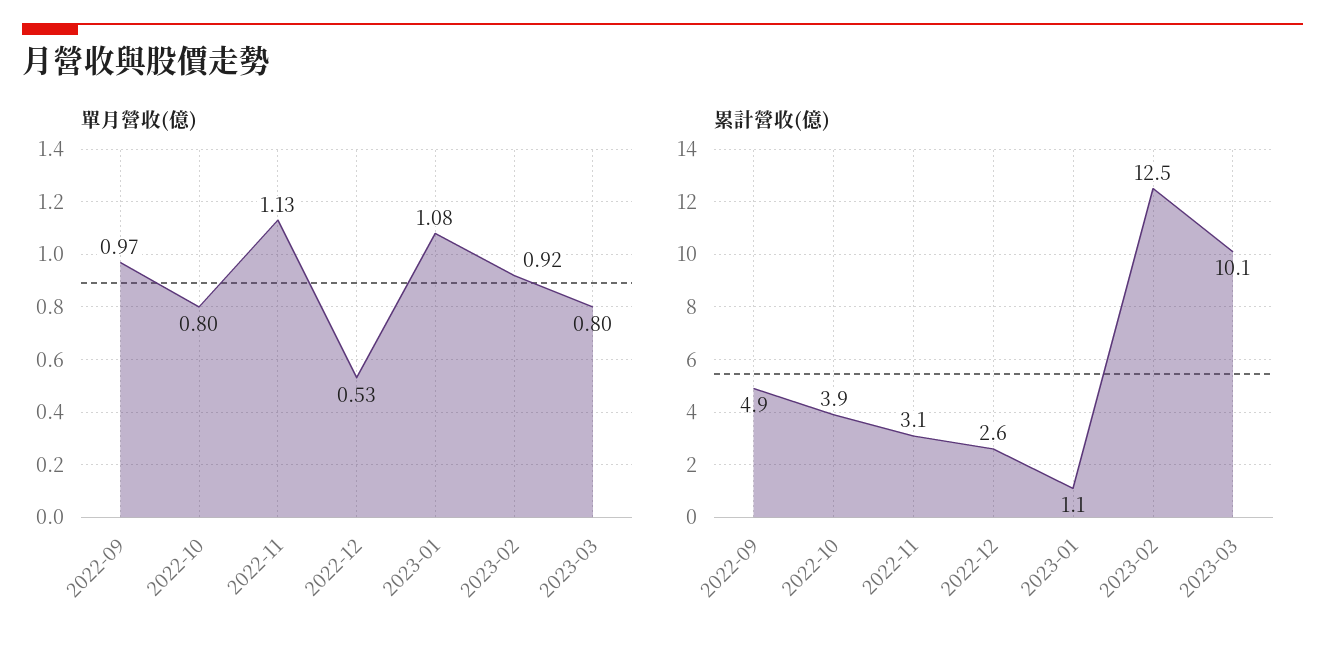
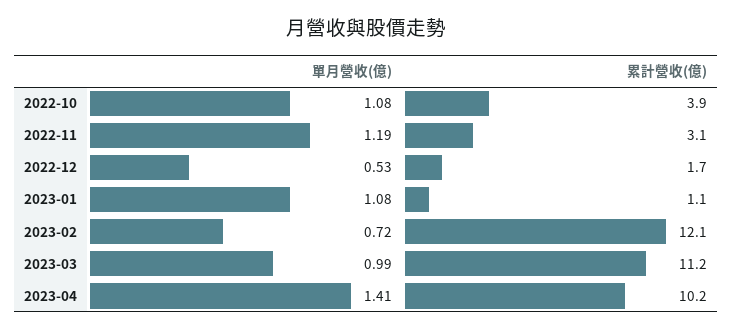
單月營收(億), 2022-09: 0.97 -> none
單月營收(億), 2022-10: 0.8 -> 1.08
單月營收(億), 2022-11: 1.13 -> 1.19
單月營收(億), 2023-02: 0.92 -> 0.72
單月營收(億), 2023-03: 0.8 -> 0.99
累計營收(億), 2022-09: 4.9 -> none
累計營收(億), 2022-12: 2.6 -> 1.7
累計營收(億), 2023-02: 12.5 -> 12.1
累計營收(億), 2023-03: 10.1 -> 11.2
單月營收(億), 2023-04: none -> 1.41
累計營收(億), 2023-04: none -> 10.2

